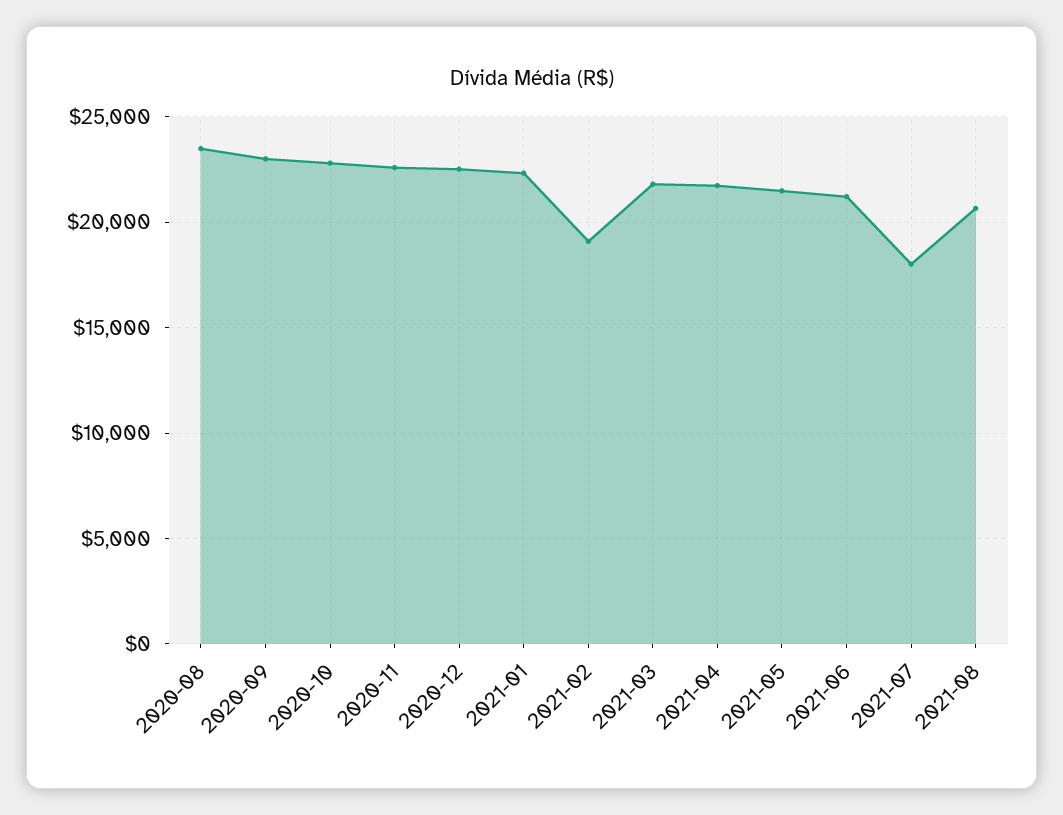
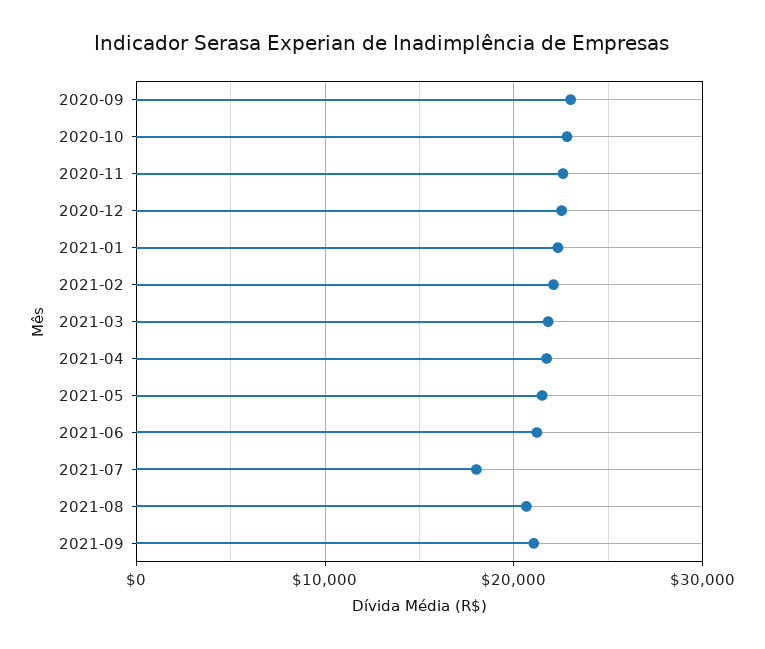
2020-08: 23500 -> none
2021-02: 19000 -> 22000
2021-09: none -> 21000

